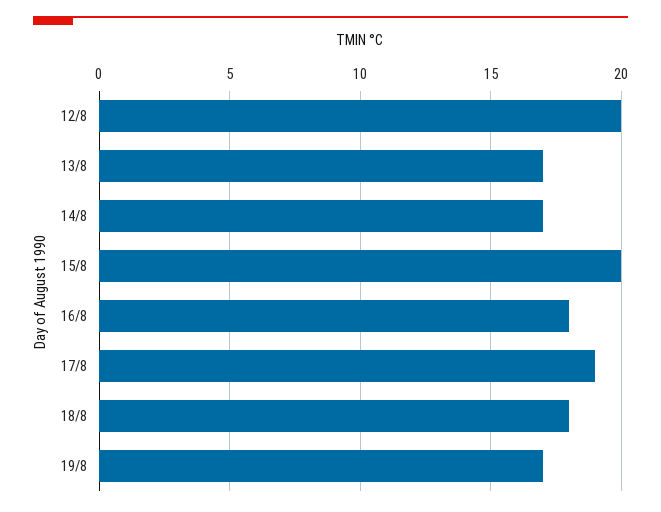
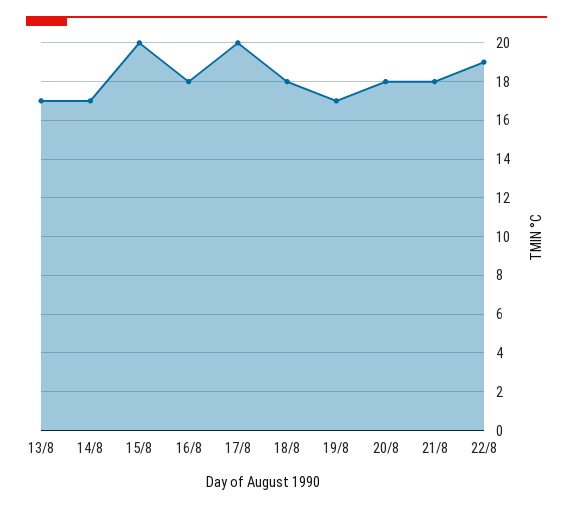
12/8: 20 -> none
17/8: 19 -> 20
20/8: none -> 18
21/8: none -> 18
22/8: none -> 19

